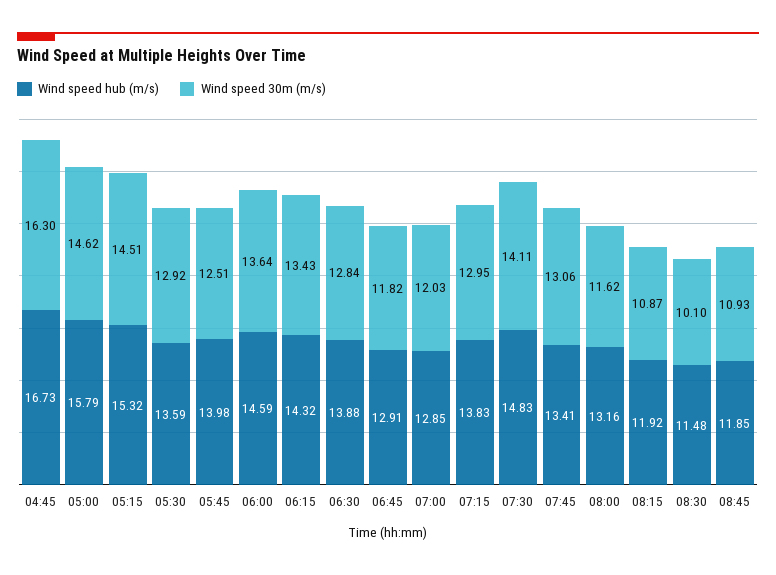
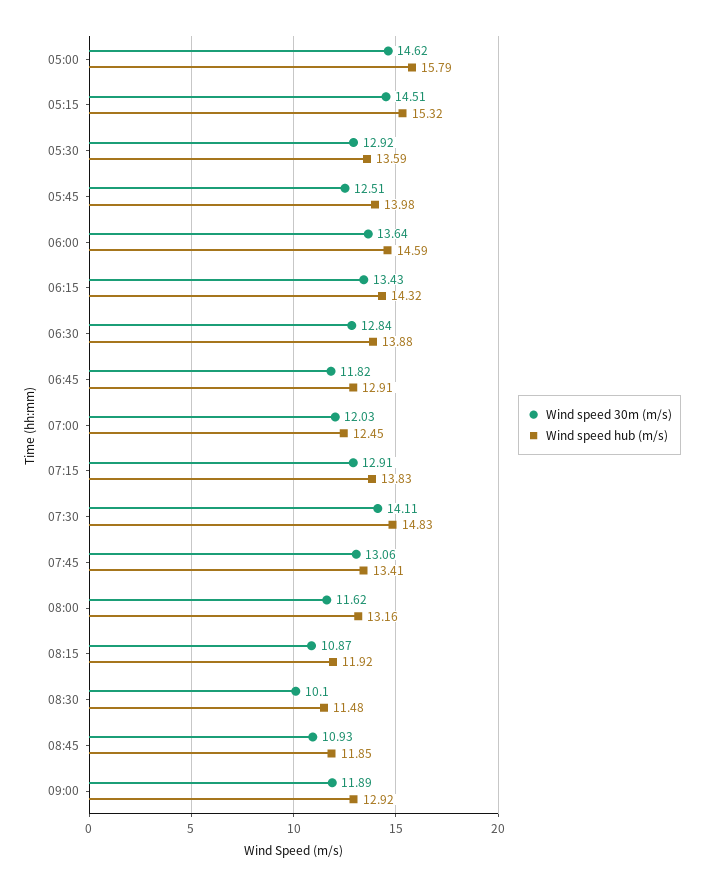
Wind speed hub (m/s), 04:45: 16.73 -> none
Wind speed 30m (m/s), 04:45: 16.3 -> none
Wind speed hub (m/s), 07:00: 12.85 -> 12.45
Wind speed 30m (m/s), 07:15: 12.95 -> 12.91
Wind speed 30m (m/s), 09:00: none -> 11.89
Wind speed hub (m/s), 09:00: none -> 12.92

